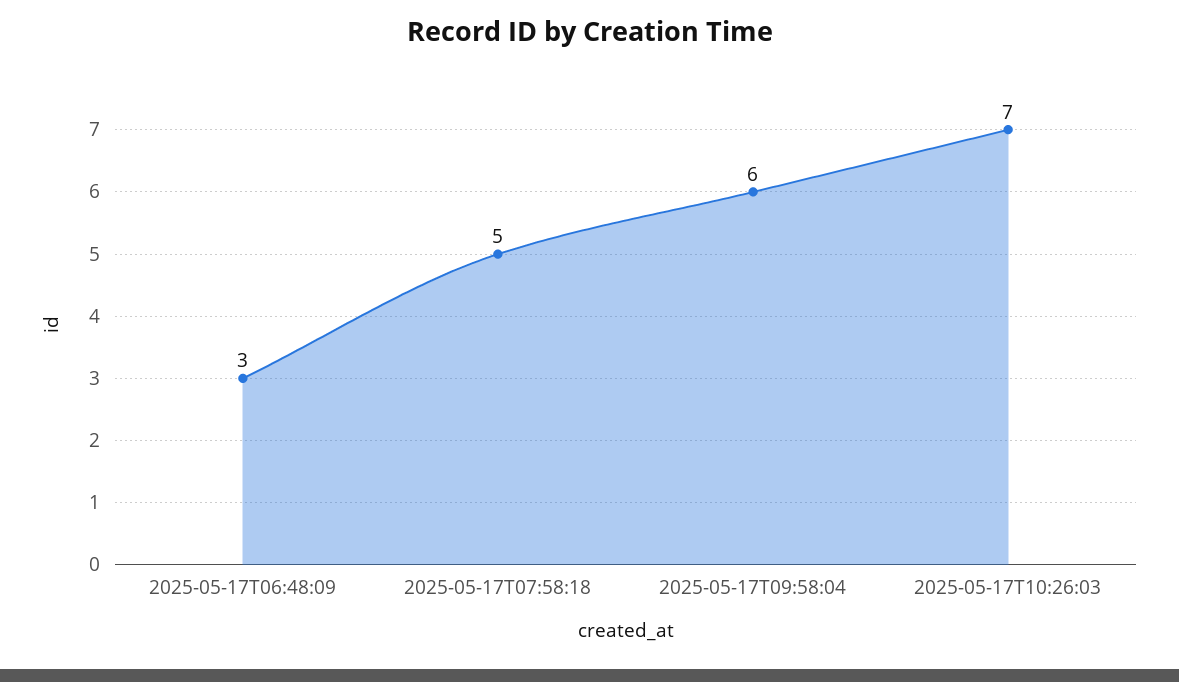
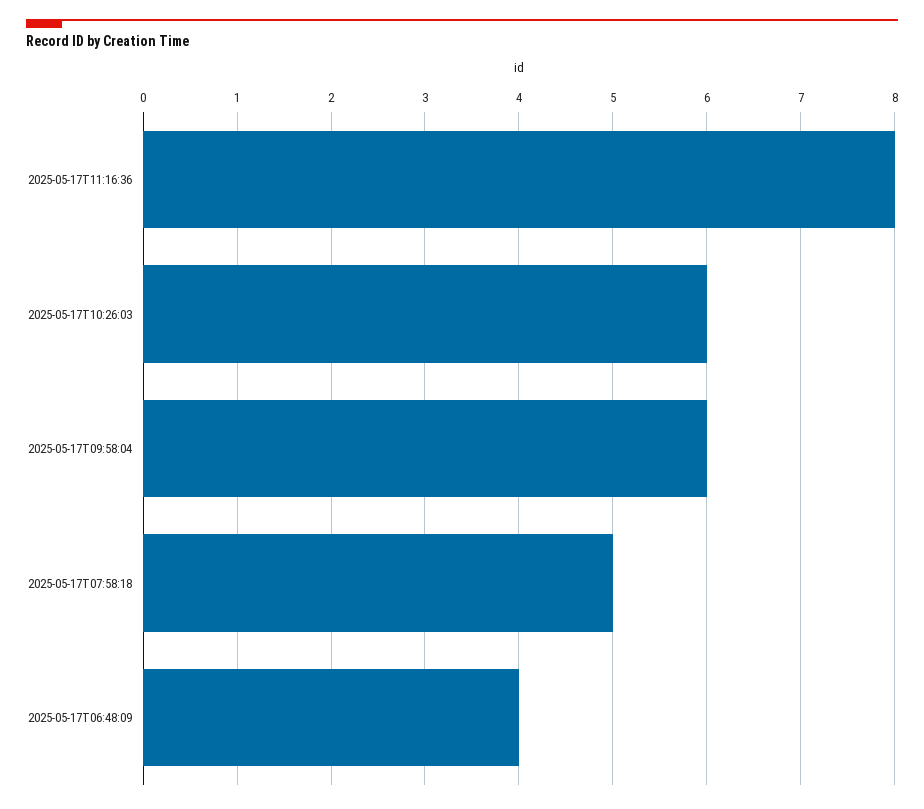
2025-05-17T06:48:09: 3 -> 4
2025-05-17T10:26:03: 7 -> 6
2025-05-17T11:16:36: none -> 8

